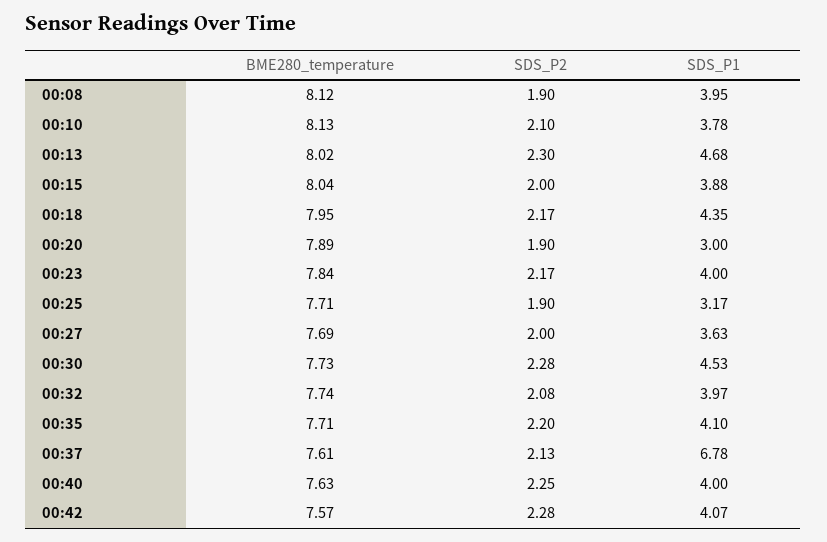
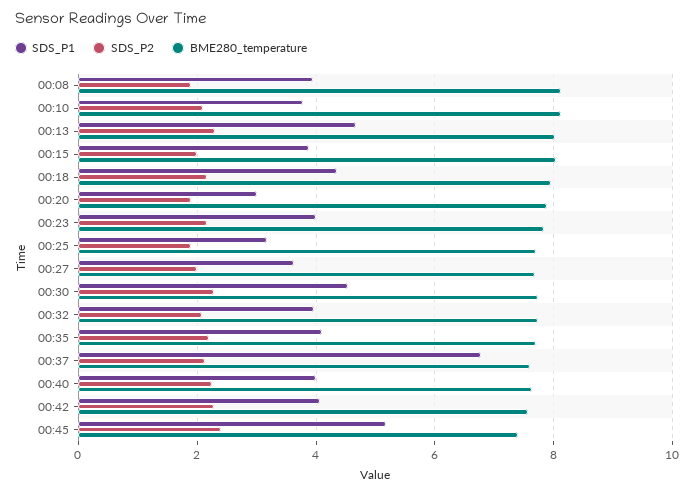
SDS_P1, 00:45: none -> 5.2
SDS_P2, 00:45: none -> 2.4
BME280_temperature, 00:45: none -> 7.4

